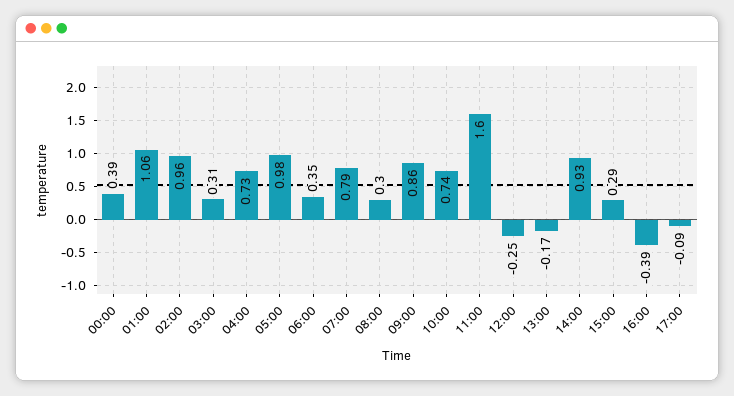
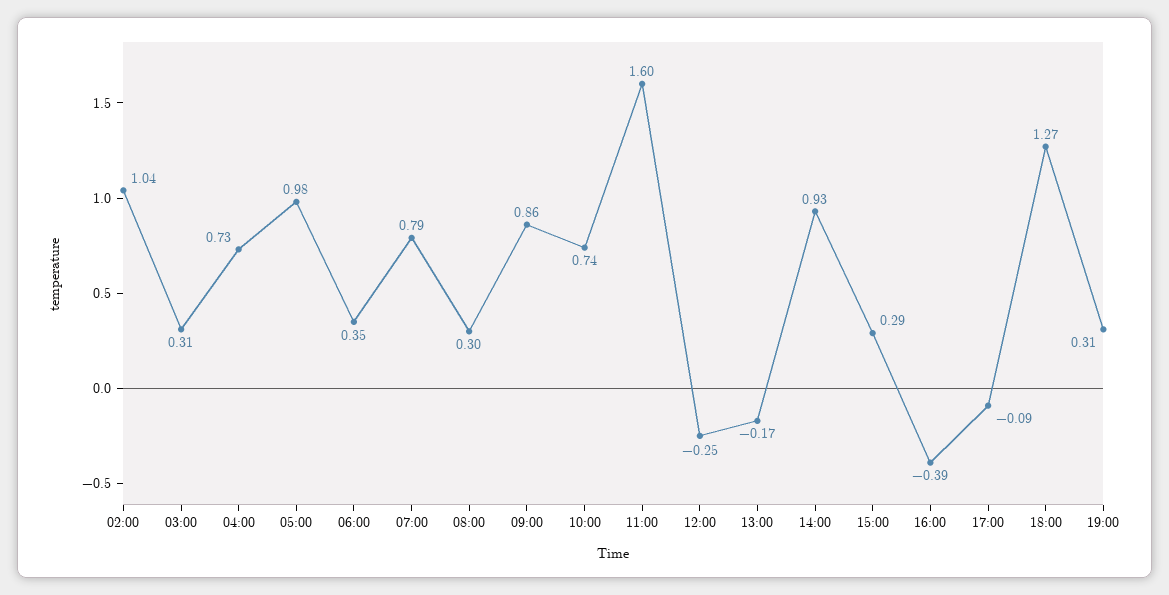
00:00: 0.39 -> none
01:00: 1.06 -> none
02:00: 0.96 -> 1.04
18:00: none -> 1.27
19:00: none -> 0.31

